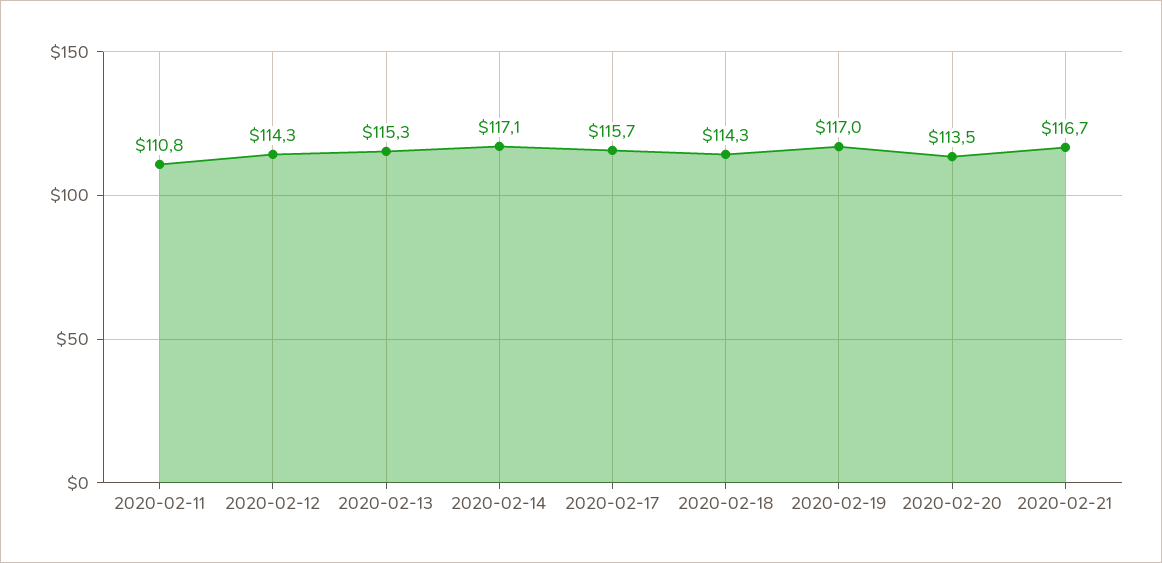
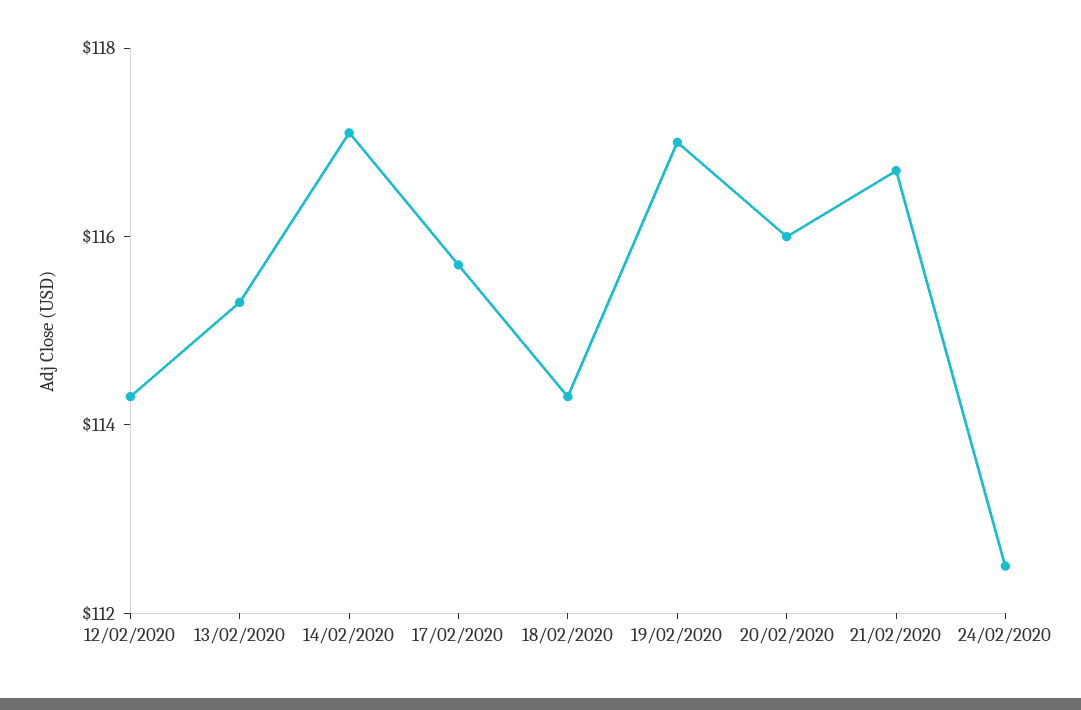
2020-02-11: 110.8 -> none
2020-02-20: 113.5 -> 116
24/02/2020: none -> 112.5

